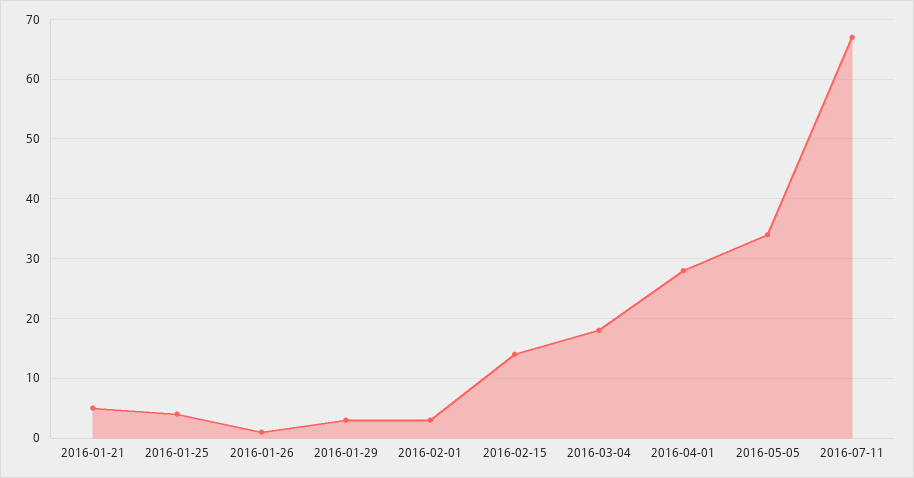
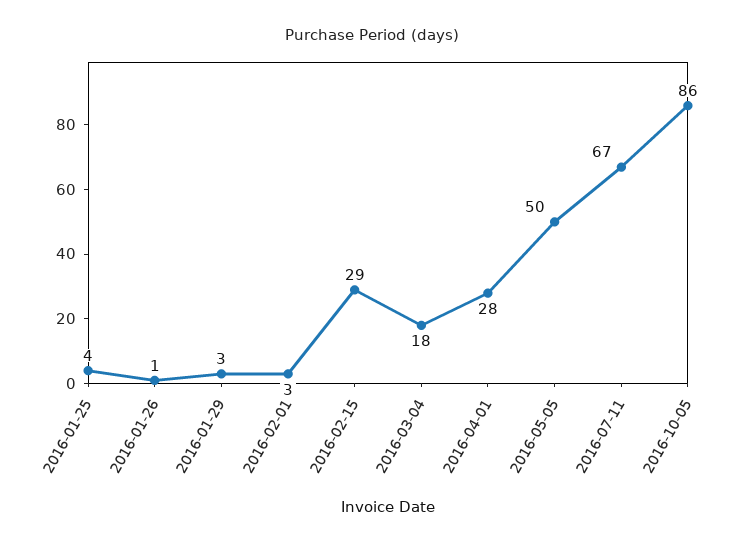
2016-01-21: 5 -> none
2016-02-15: 15 -> 29
2016-05-05: 35 -> 50
2016-10-05: none -> 86

